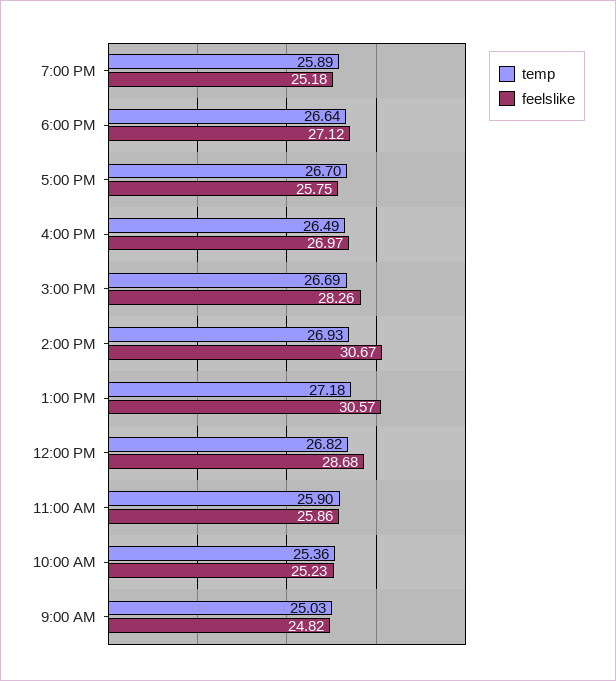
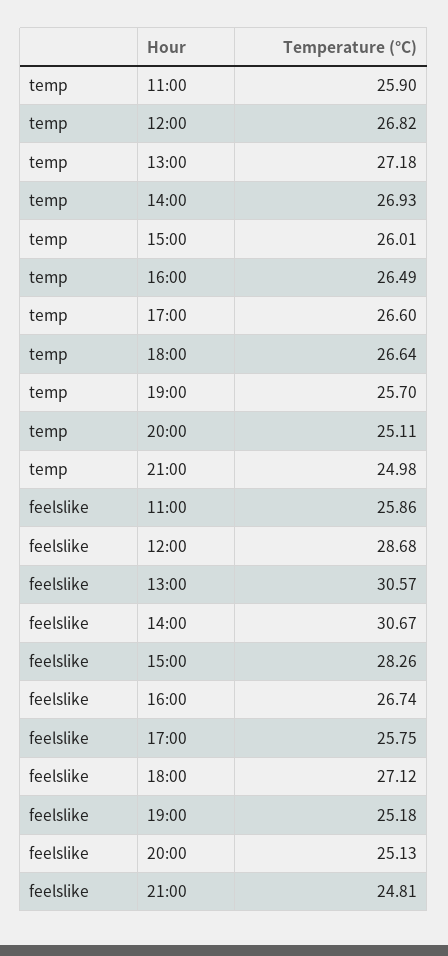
temp, 7:00 PM: 25.89 -> 25.7
temp, 5:00 PM: 26.7 -> 26.6
feelslike, 4:00 PM: 26.97 -> 26.74
temp, 3:00 PM: 26.69 -> 26.01
temp, 10:00 AM: 25.36 -> none
feelslike, 10:00 AM: 25.23 -> none
temp, 9:00 AM: 25.03 -> none
feelslike, 9:00 AM: 24.82 -> none
temp, 20:00: none -> 25.11
temp, 21:00: none -> 24.98
feelslike, 20:00: none -> 25.13
feelslike, 21:00: none -> 24.81

